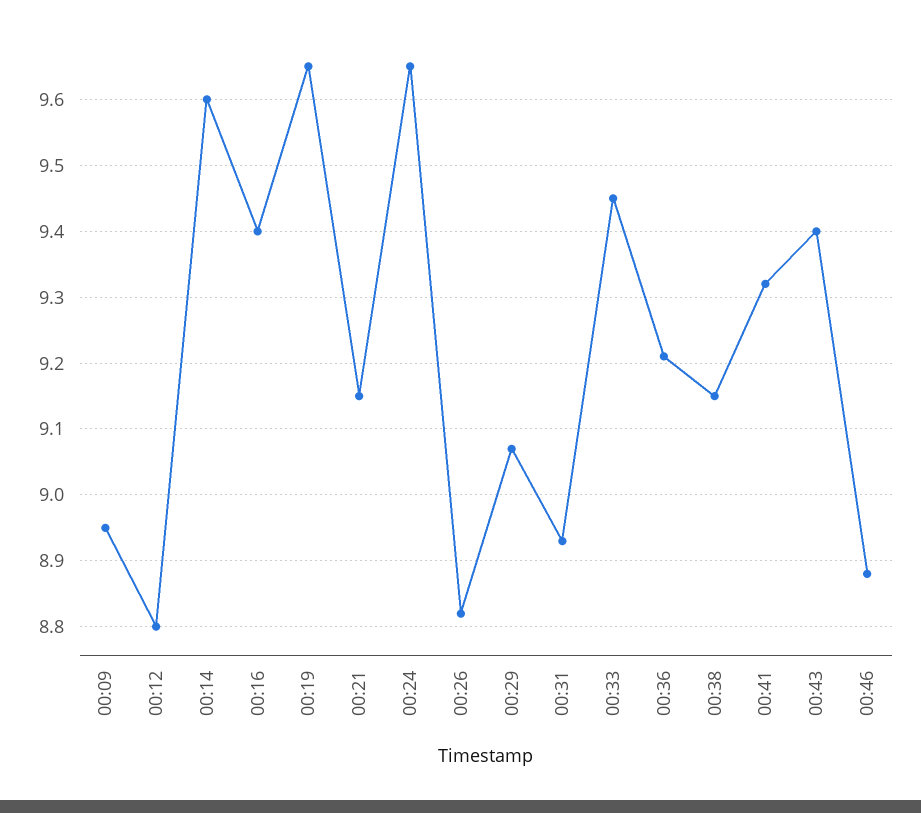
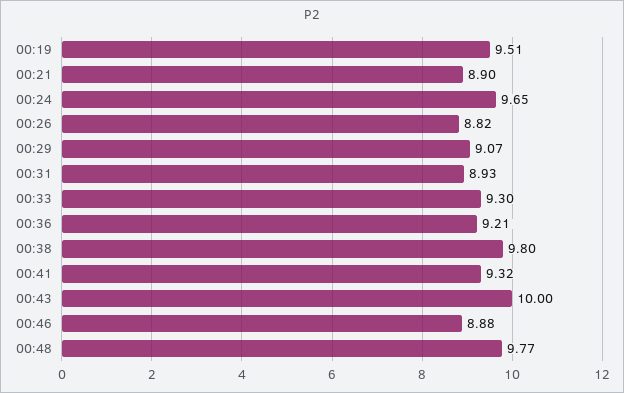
00:09: 8.95 -> none
00:12: 8.8 -> none
00:14: 9.6 -> none
00:16: 9.4 -> none
00:19: 9.65 -> 9.51
00:21: 9.15 -> 8.9
00:33: 9.45 -> 9.3
00:38: 9.15 -> 9.8
00:43: 9.4 -> 10
00:48: none -> 9.77

